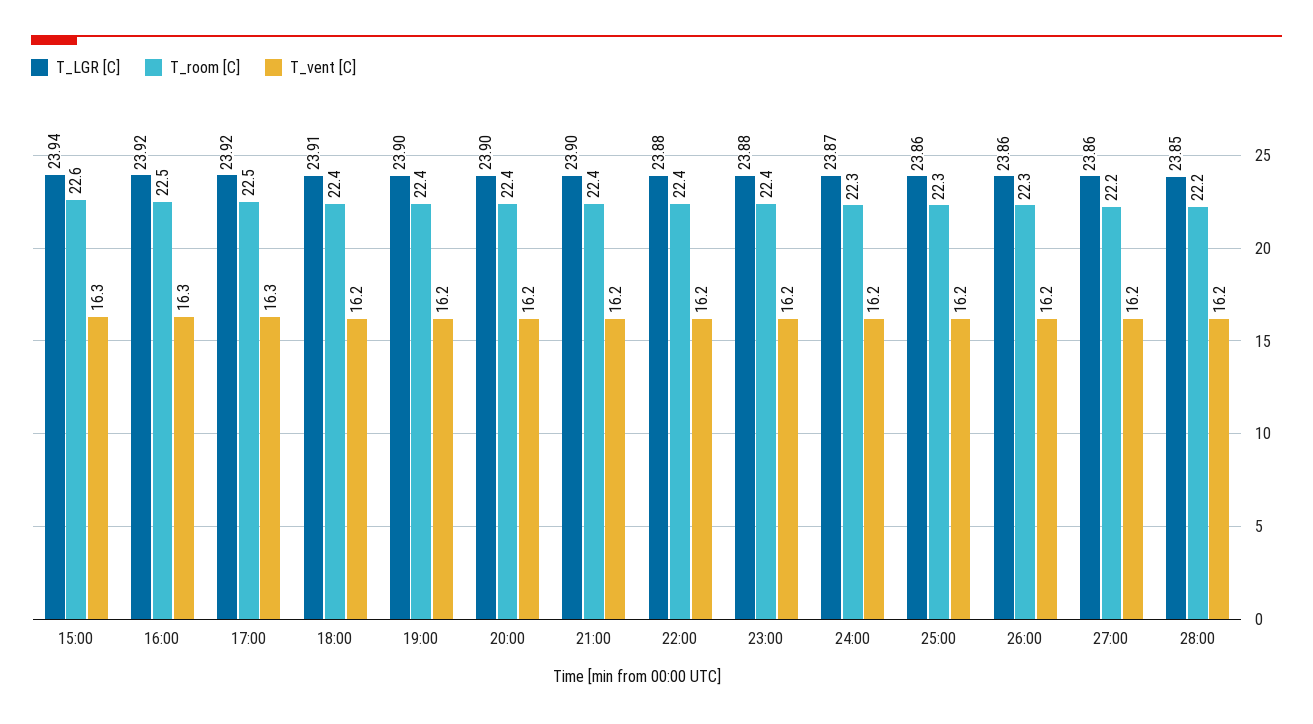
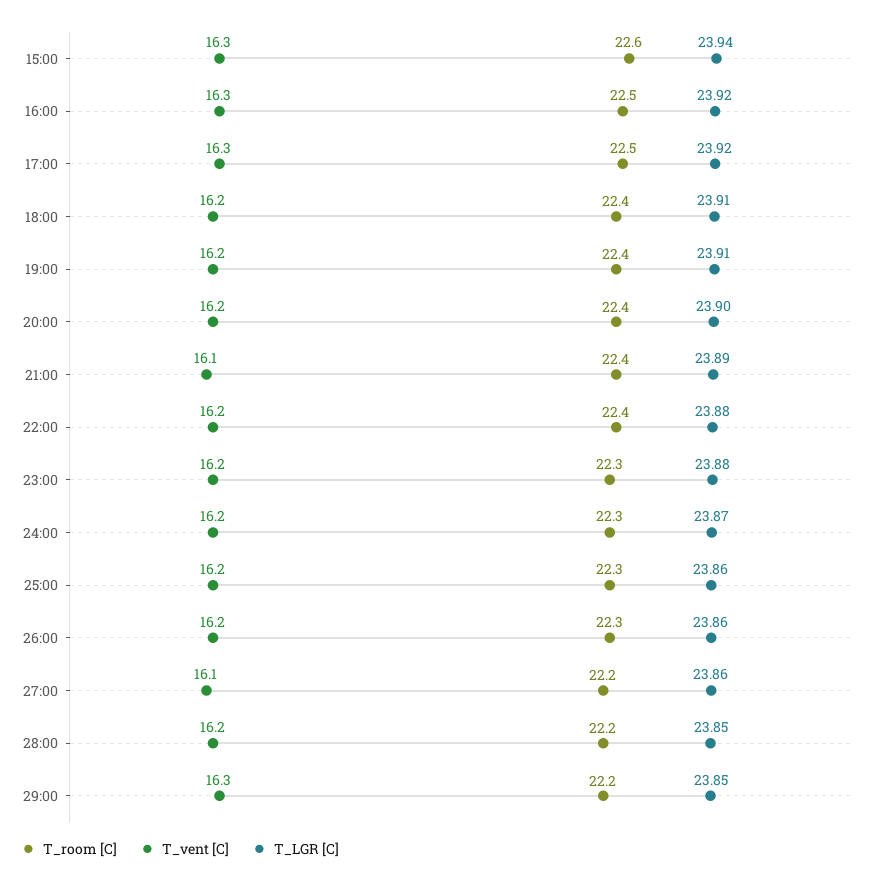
T_LGR [C], 19:00: 23.9 -> 23.91
T_LGR [C], 21:00: 23.9 -> 23.89
T_vent [C], 21:00: 16.2 -> 16.1
T_room [C], 23:00: 22.4 -> 22.3
T_vent [C], 27:00: 16.2 -> 16.1
T_room [C], 29:00: none -> 22.2
T_vent [C], 29:00: none -> 16.3
T_LGR [C], 29:00: none -> 23.85

